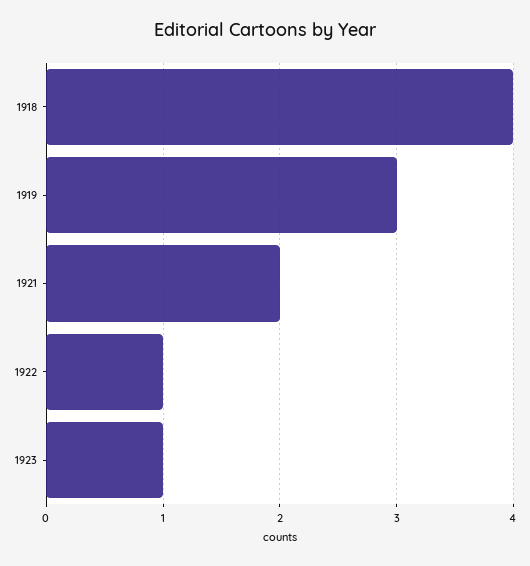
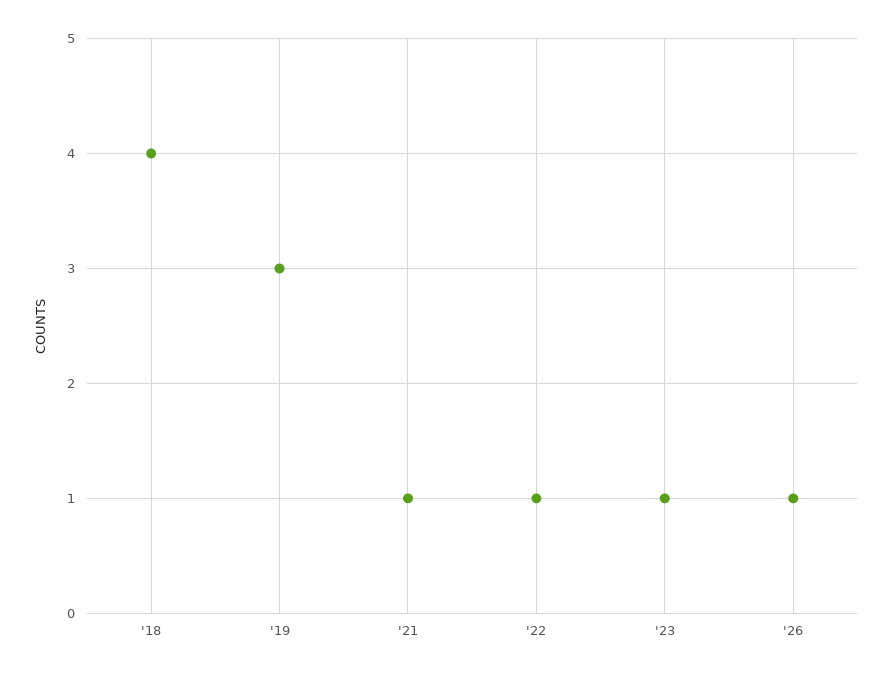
1921: 2 -> 1
'26: none -> 1

